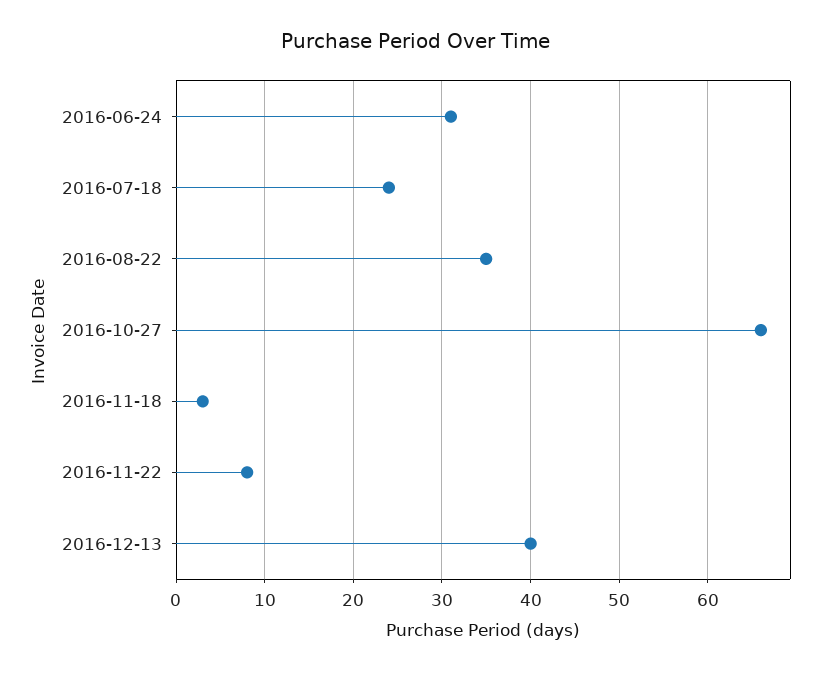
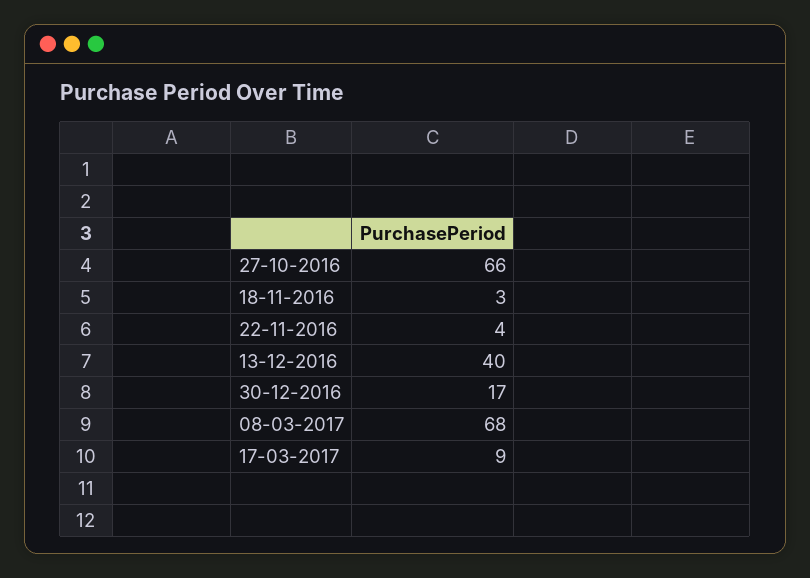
2016-06-24: 31 -> none
2016-07-18: 24 -> none
2016-08-22: 35 -> none
2016-11-22: 8 -> 4
30-12-2016: none -> 17
08-03-2017: none -> 68
17-03-2017: none -> 9

